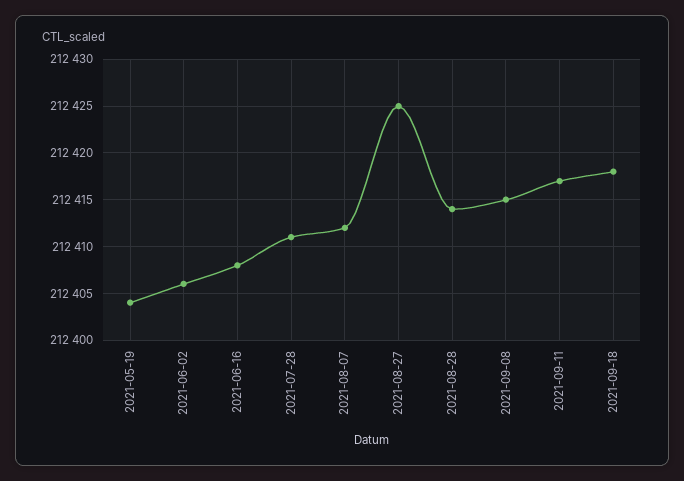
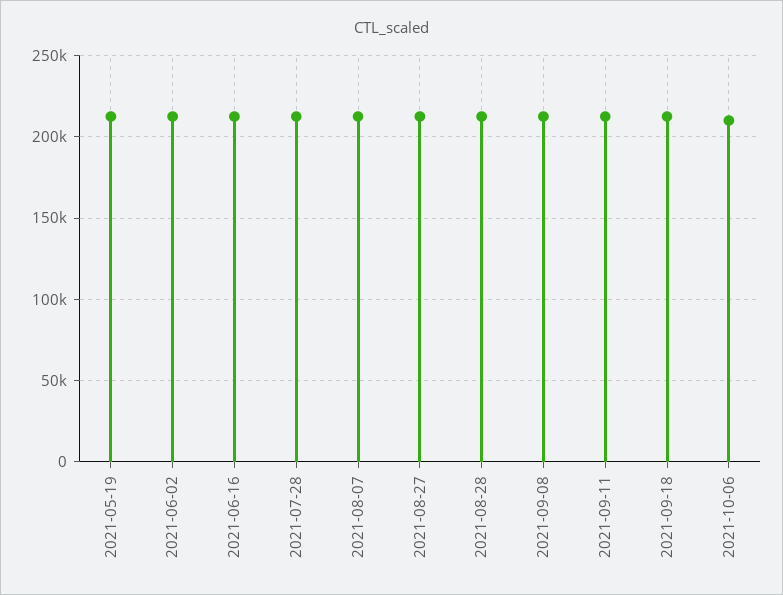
2021-10-06: none -> 210000

